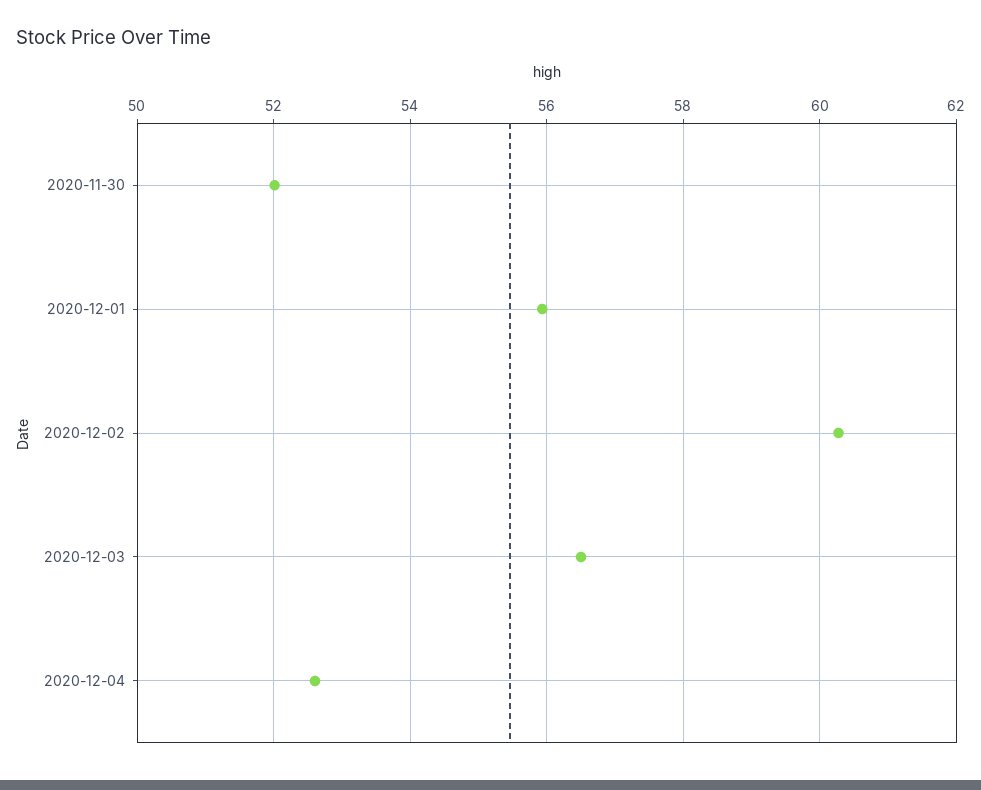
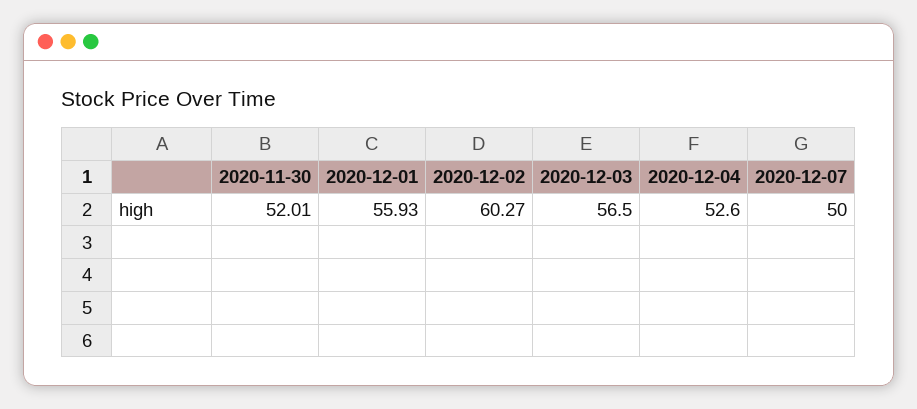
2020-12-07: none -> 50

